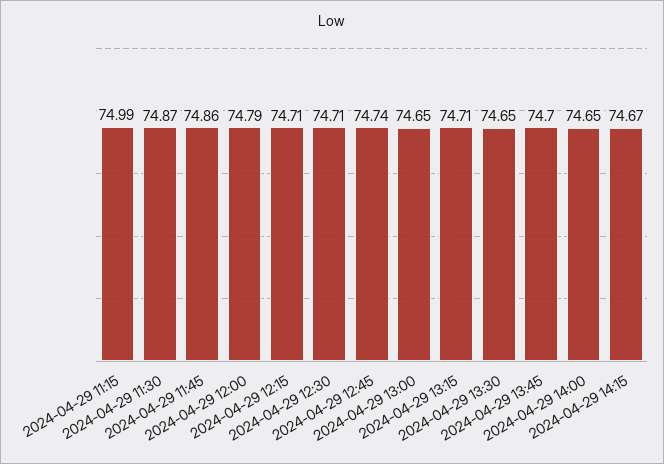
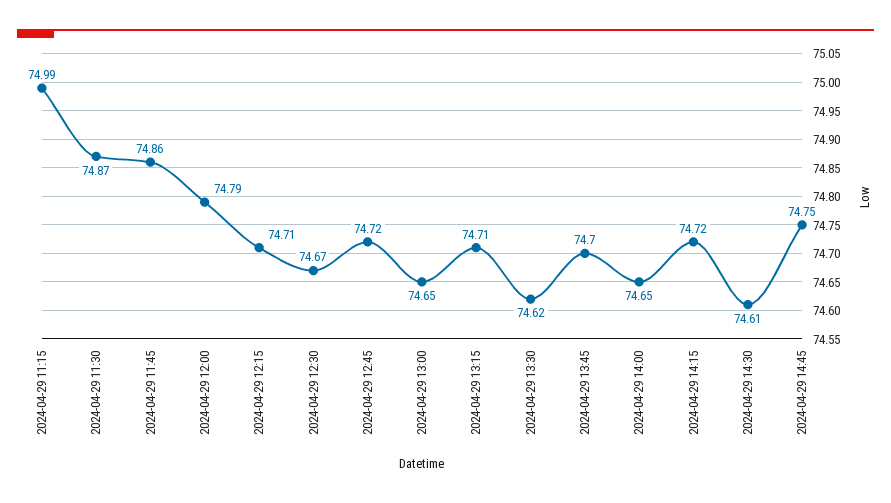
2024-04-29 12:30: 74.71 -> 74.67
2024-04-29 12:45: 74.74 -> 74.72
2024-04-29 13:30: 74.65 -> 74.62
2024-04-29 14:15: 74.67 -> 74.72
2024-04-29 14:30: none -> 74.61
2024-04-29 14:45: none -> 74.75

